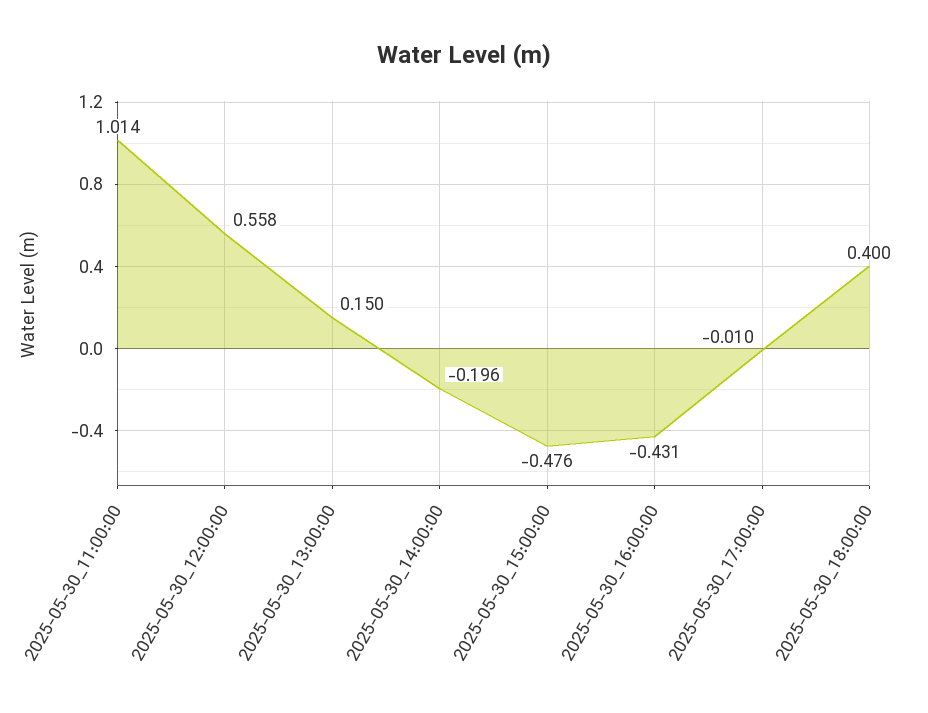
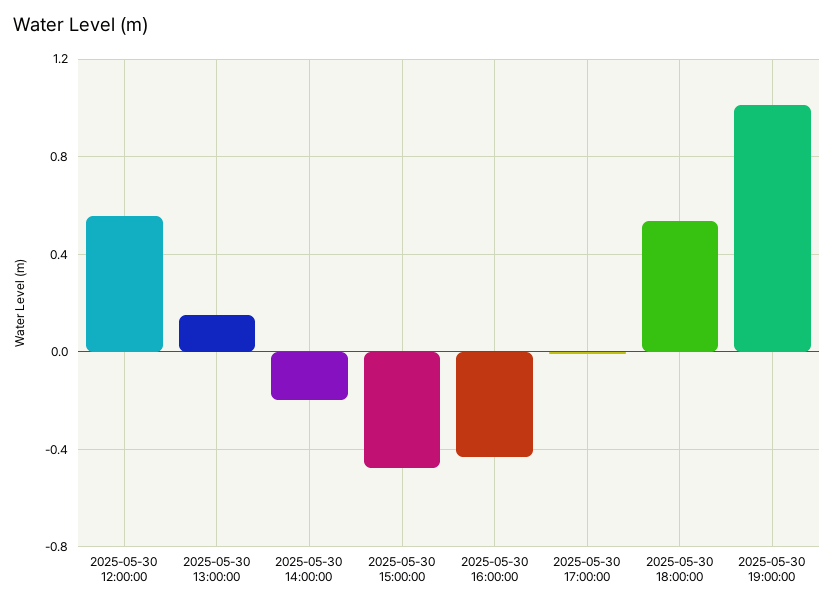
2025-05-30_11:00:00: 1.014 -> none
2025-05-30_18:00:00: 0.4 -> 0.55
2025-05-30 19:00:00: none -> 1

